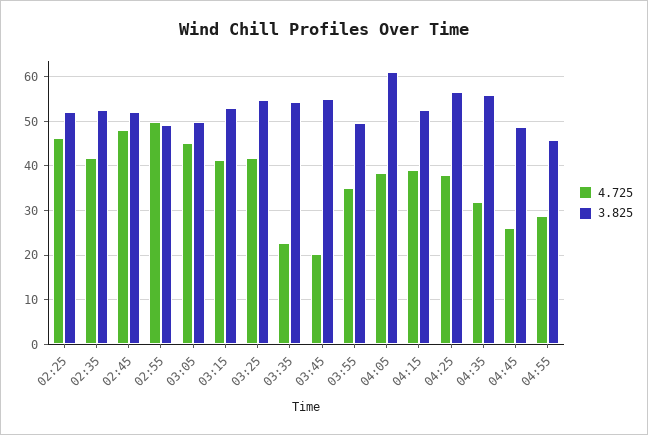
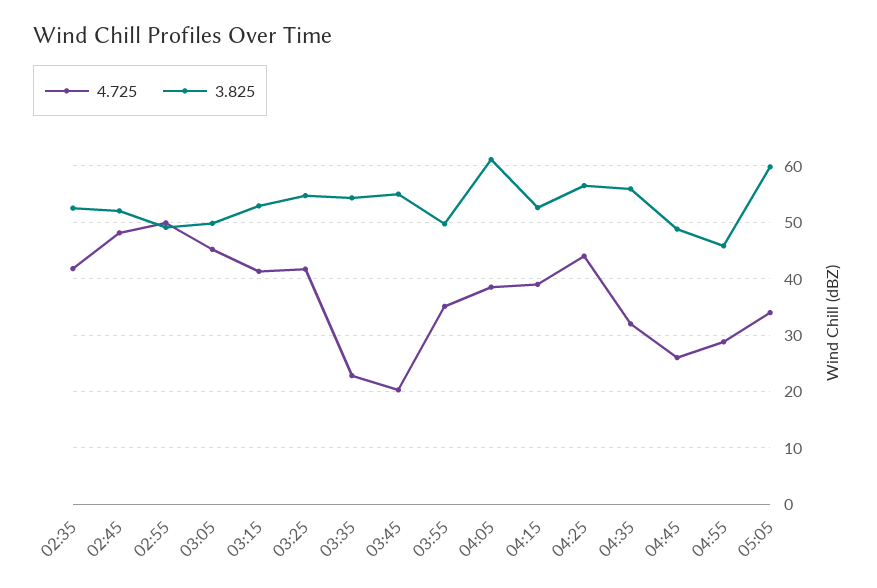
4.725, 02:25: 46 -> none
3.825, 02:25: 52 -> none
4.725, 04:25: 38 -> 44
4.725, 05:05: none -> 34
3.825, 05:05: none -> 60

